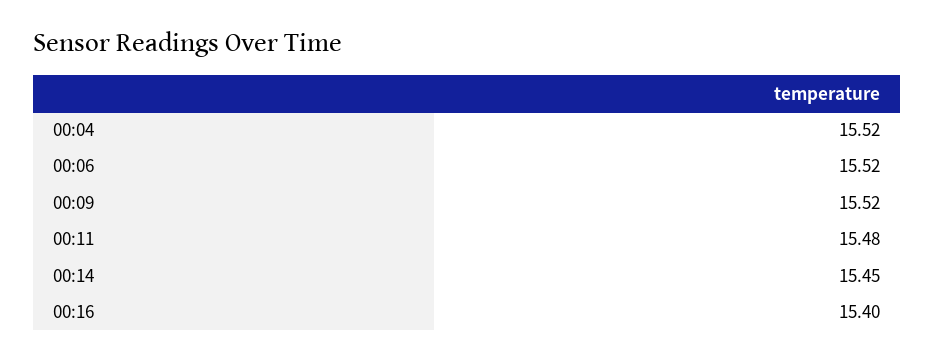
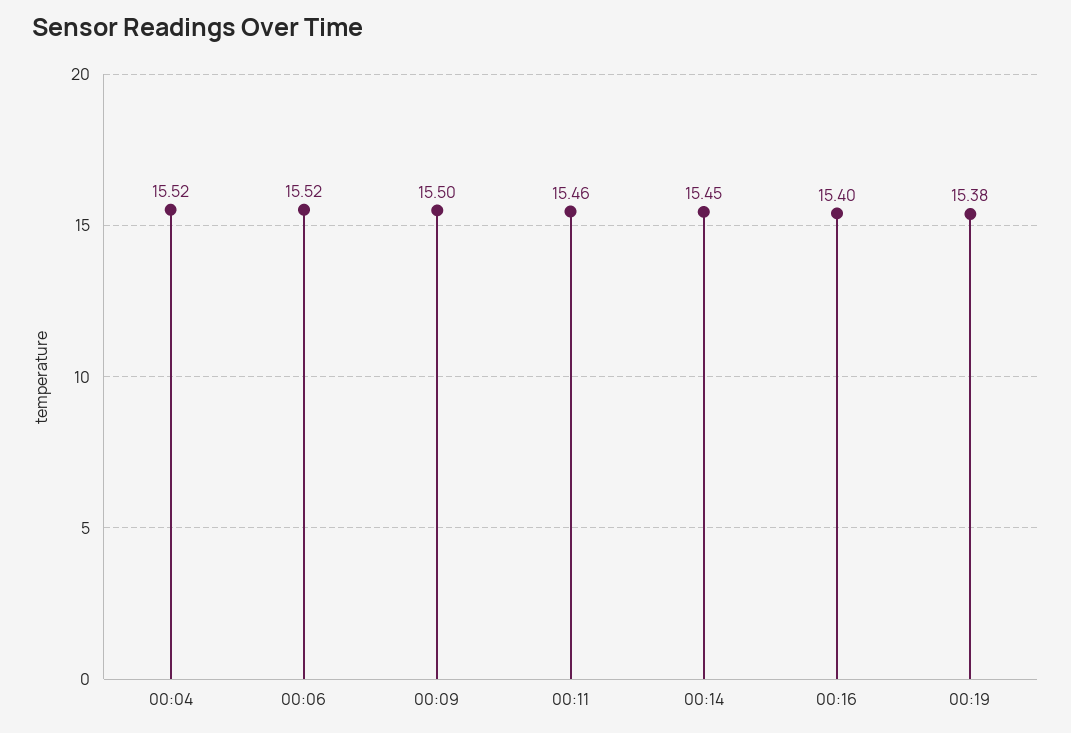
00:09: 15.52 -> 15.5
00:11: 15.48 -> 15.46
00:19: none -> 15.38

